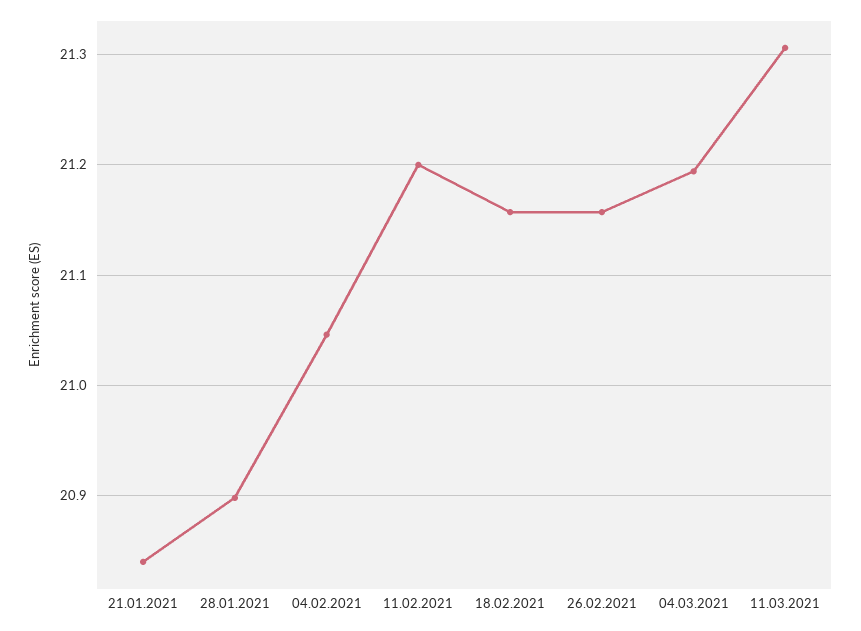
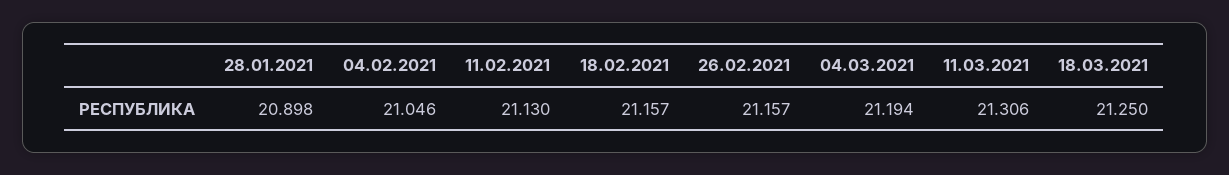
21.01.2021: 20.84 -> none
11.02.2021: 21.2 -> 21.13
18.03.2021: none -> 21.25

